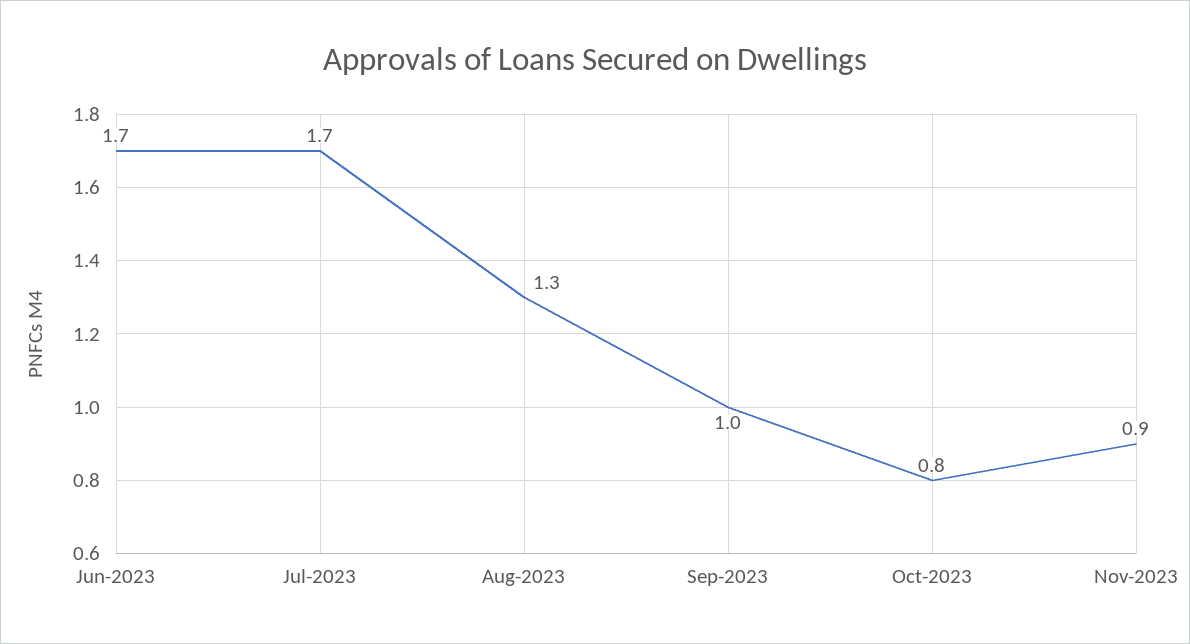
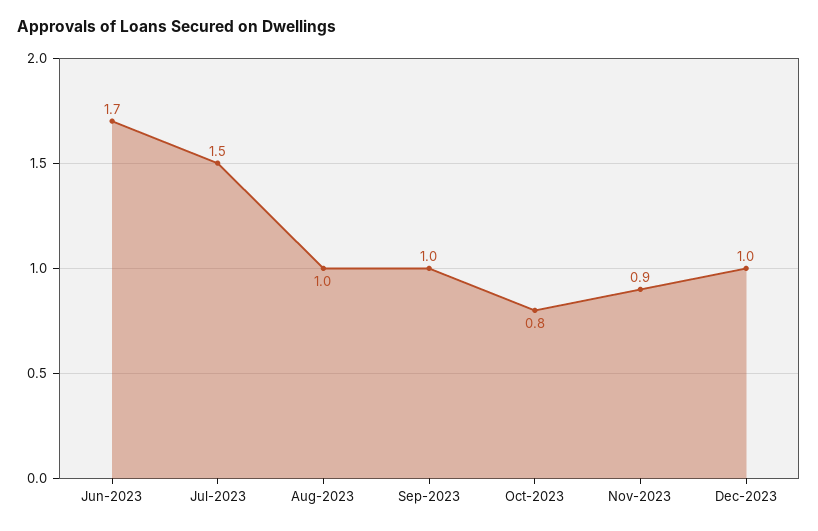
Jul-2023: 1.7 -> 1.5
Aug-2023: 1.3 -> 1
Dec-2023: none -> 1

